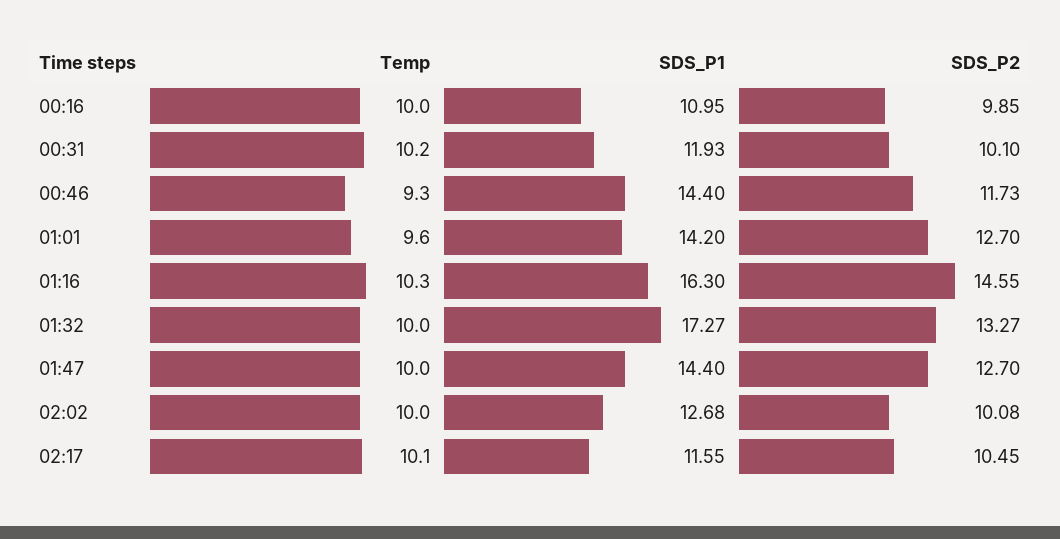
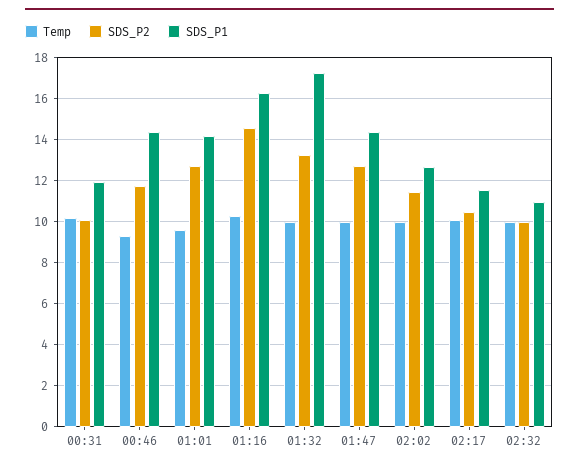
Temp, 00:16: 10 -> none
SDS_P1, 00:16: 10.95 -> none
SDS_P2, 00:16: 9.85 -> none
SDS_P2, 02:02: 10.08 -> 11.5
Temp, 02:32: none -> 10
SDS_P2, 02:32: none -> 10
SDS_P1, 02:32: none -> 11

